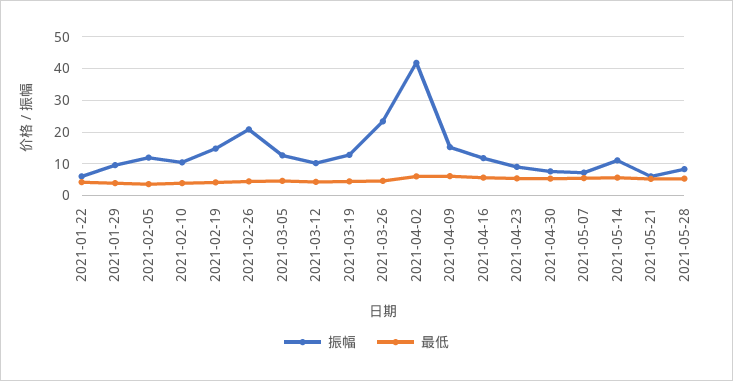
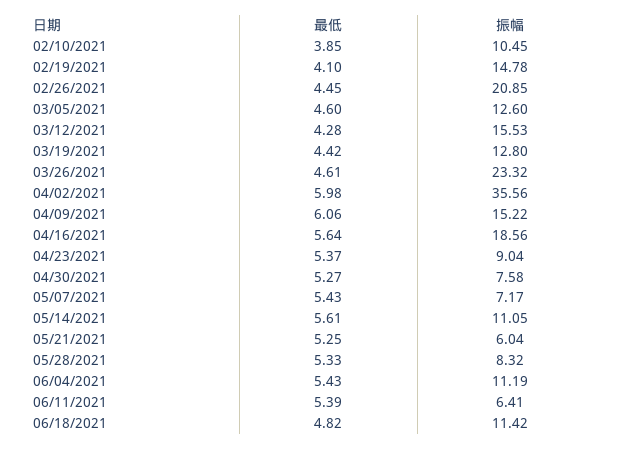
振幅, 2021-01-22: 6 -> none
最低, 2021-01-22: 4 -> none
振幅, 2021-01-29: 10 -> none
最低, 2021-01-29: 4 -> none
振幅, 2021-02-05: 12 -> none
最低, 2021-02-05: 4 -> none
振幅, 2021-03-12: 10 -> 15.53
振幅, 2021-04-02: 42 -> 35.56
振幅, 2021-04-16: 12 -> 18.56
最低, 06/04/2021: none -> 5.43
振幅, 06/04/2021: none -> 11.19
最低, 06/11/2021: none -> 5.39
振幅, 06/11/2021: none -> 6.41
最低, 06/18/2021: none -> 4.82
振幅, 06/18/2021: none -> 11.42

